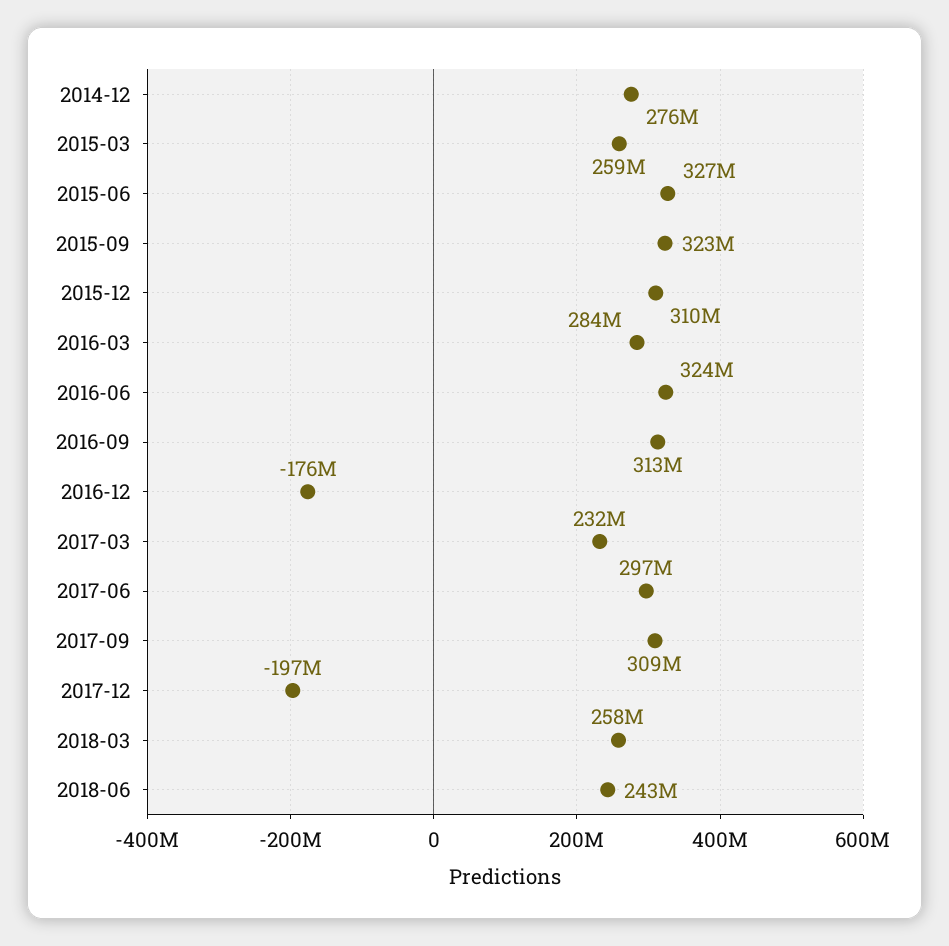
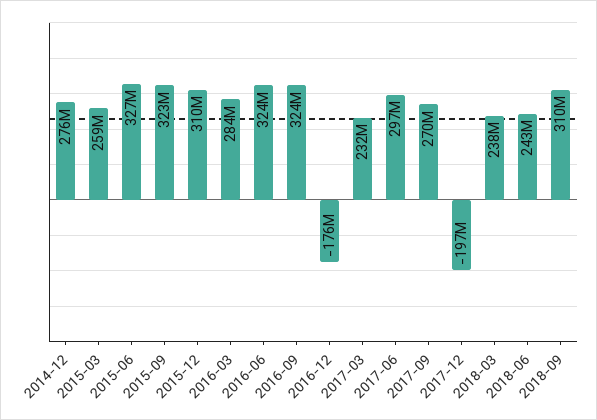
2016-09: 313000000 -> 324000000
2017-09: 309000000 -> 270000000
2018-03: 258000000 -> 238000000
2018-09: none -> 310000000

